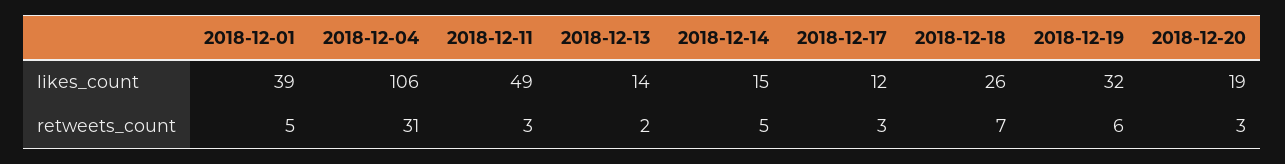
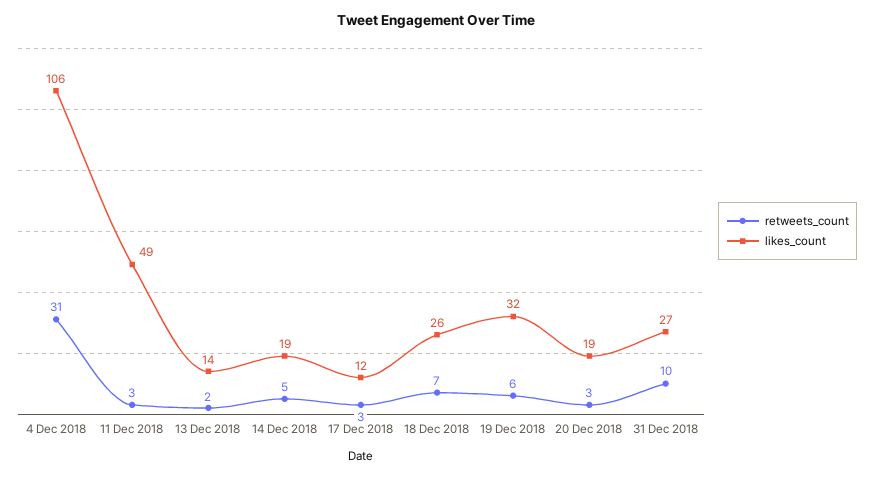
likes_count, 2018-12-01: 39 -> none
likes_count, 2018-12-14: 15 -> 19
retweets_count, 2018-12-01: 5 -> none
retweets_count, 31 Dec 2018: none -> 10
likes_count, 31 Dec 2018: none -> 27

